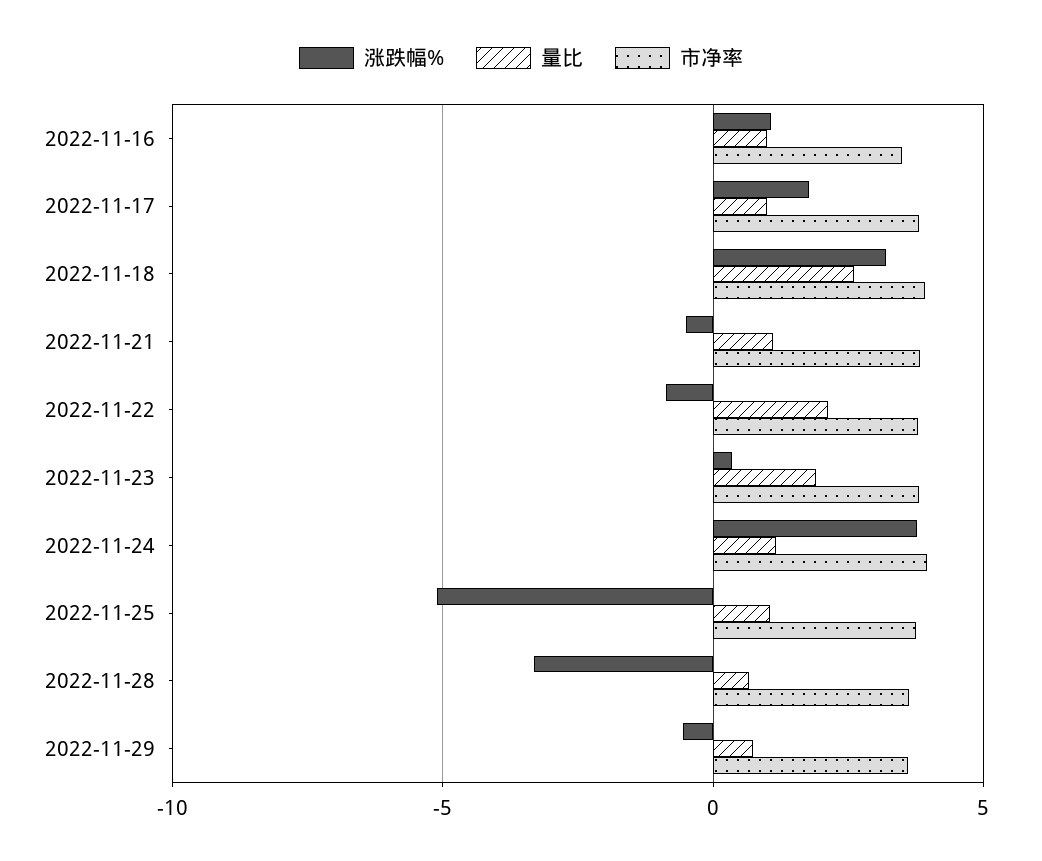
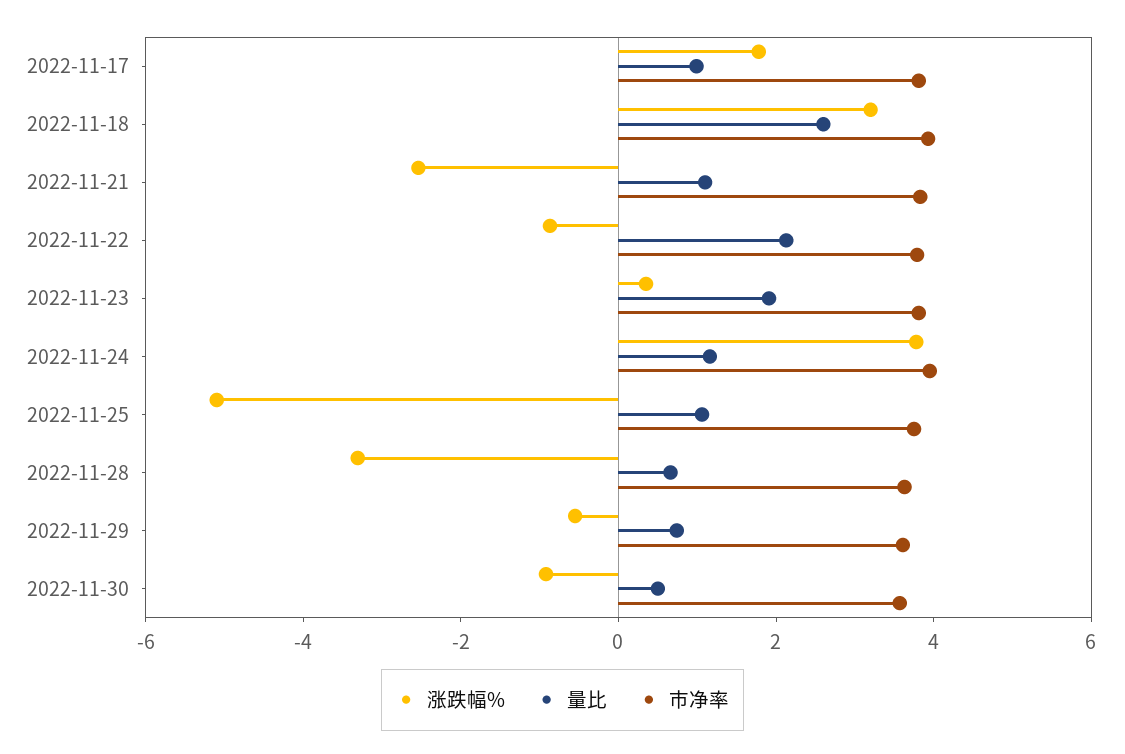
涨跌幅%, 2022-11-16: 1 -> none
量比, 2022-11-16: 1 -> none
市净率, 2022-11-16: 3.5 -> none
涨跌幅%, 2022-11-21: -0.5 -> -2.5
涨跌幅%, 2022-11-30: none -> -1
量比, 2022-11-30: none -> 0.5
市净率, 2022-11-30: none -> 3.5

